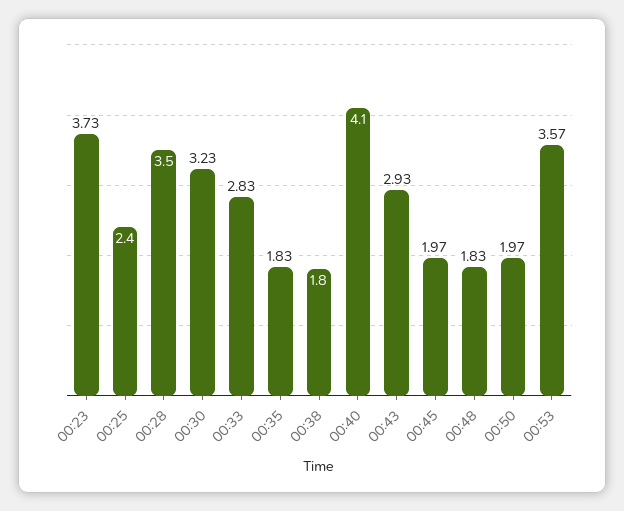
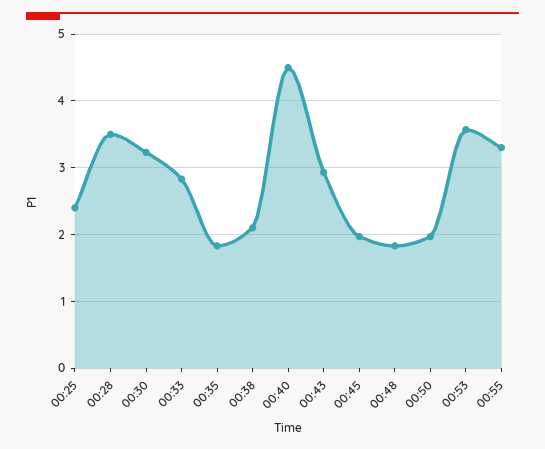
00:23: 3.73 -> none
00:38: 1.8 -> 2.1
00:40: 4.1 -> 4.5
00:55: none -> 3.3

